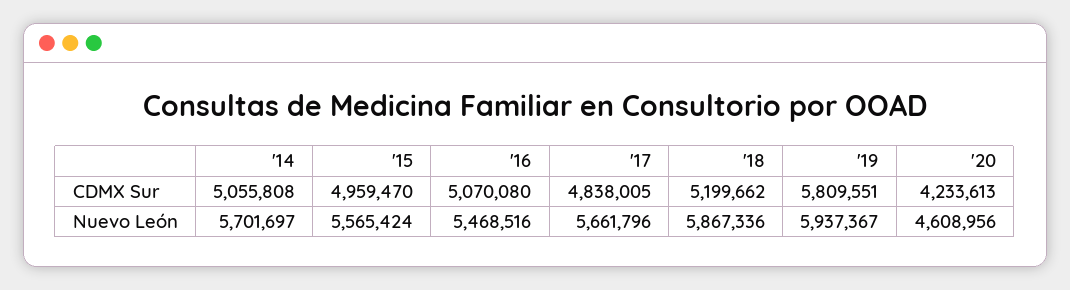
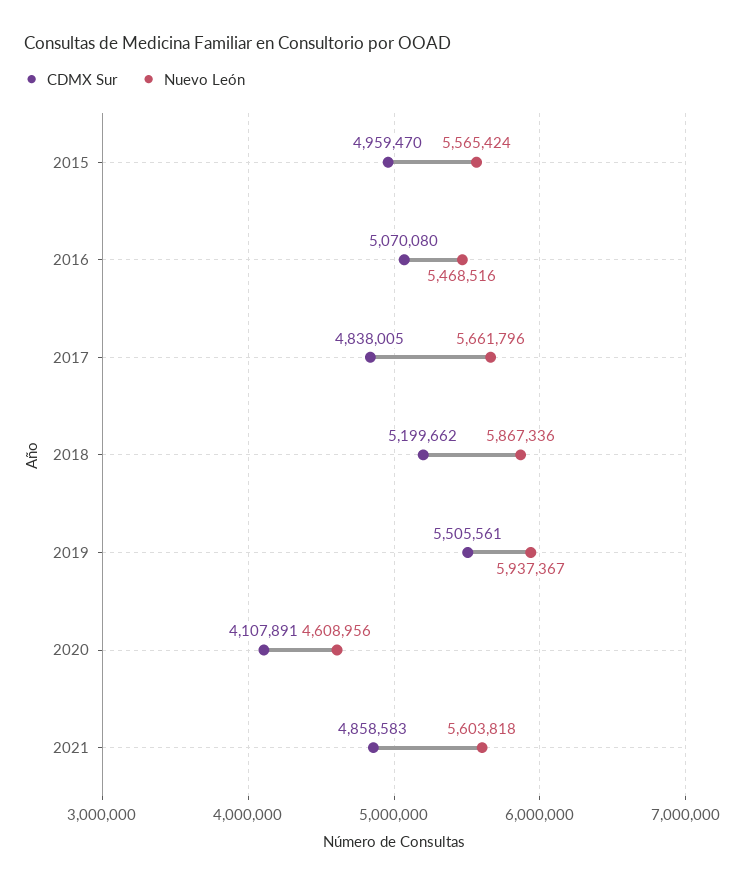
CDMX Sur, '14: 5055808 -> none
CDMX Sur, '19: 5809551 -> 5505561
CDMX Sur, '20: 4233613 -> 4107891
Nuevo León, '14: 5701697 -> none
CDMX Sur, 2021: none -> 4858583
Nuevo León, 2021: none -> 5603818

